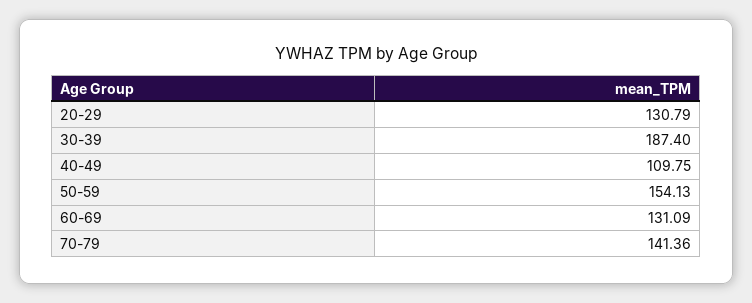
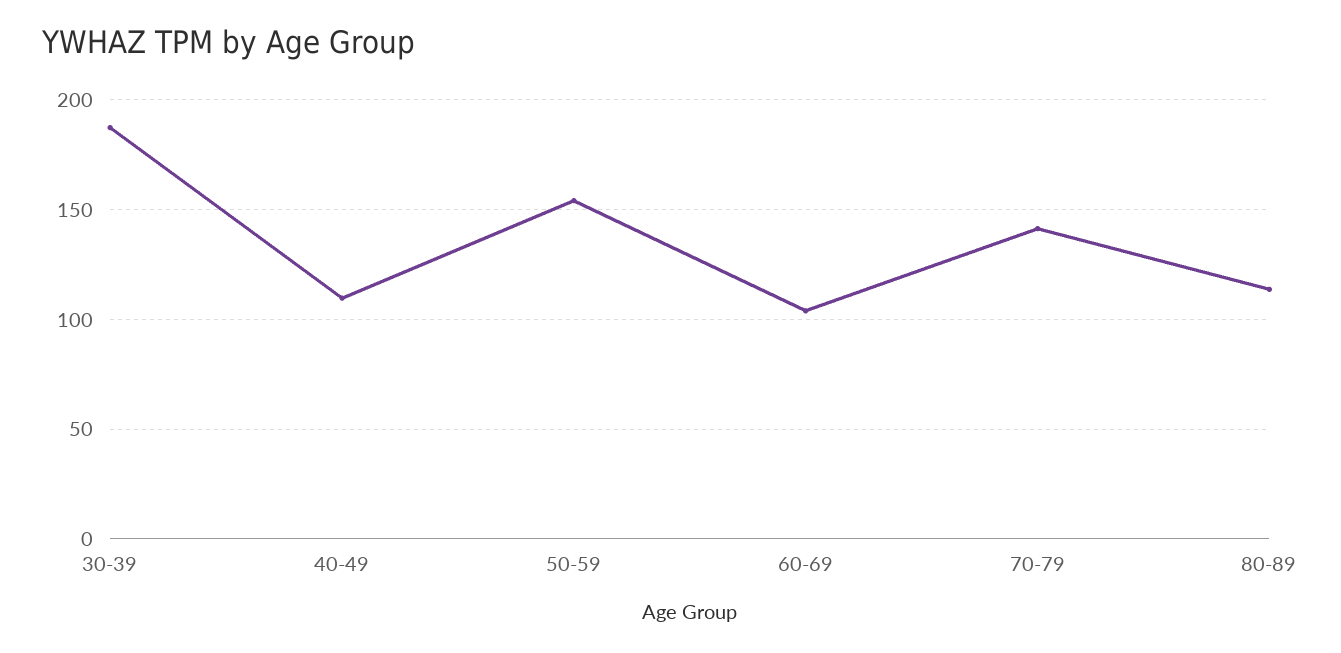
20-29: 130.79 -> none
60-69: 131.09 -> 105
80-89: none -> 115

